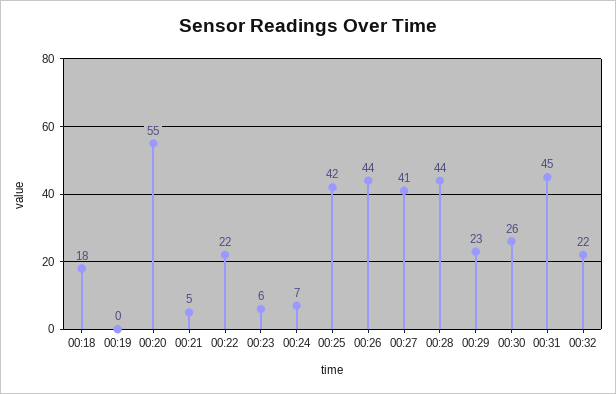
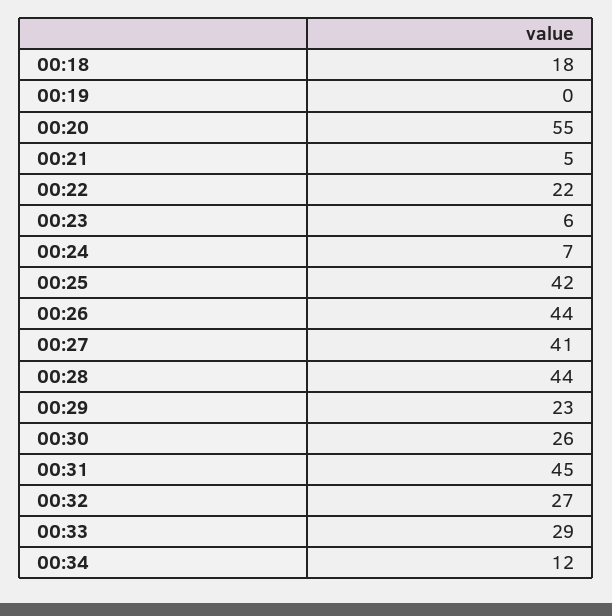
00:32: 22 -> 27
00:33: none -> 29
00:34: none -> 12

